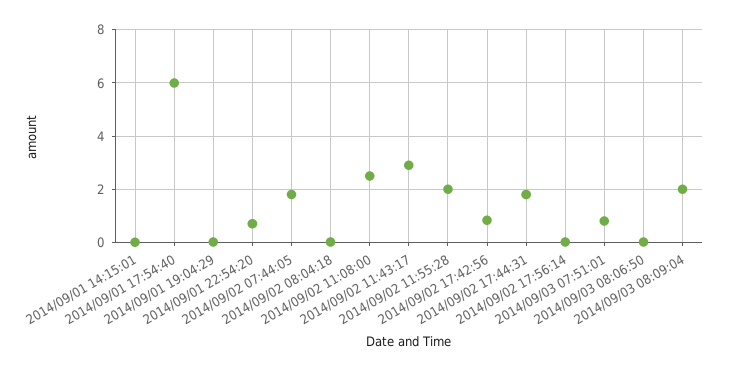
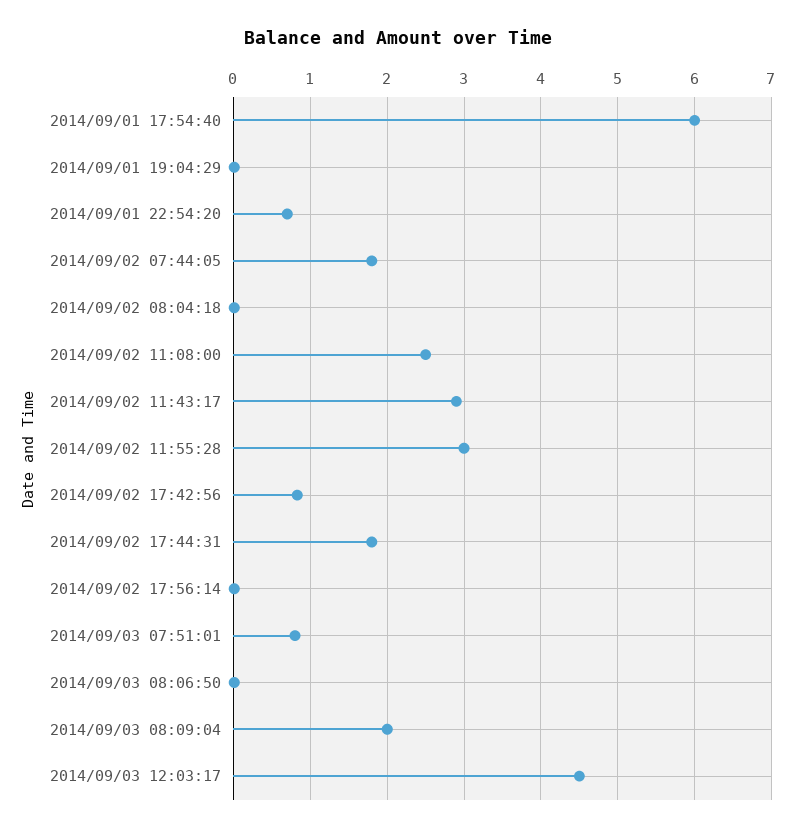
2014/09/01 14:15:01: 0 -> none
2014/09/02 11:55:28: 2 -> 3
2014/09/03 12:03:17: none -> 4.5

